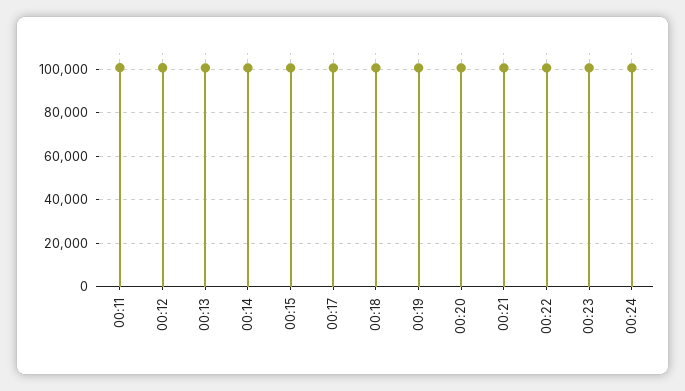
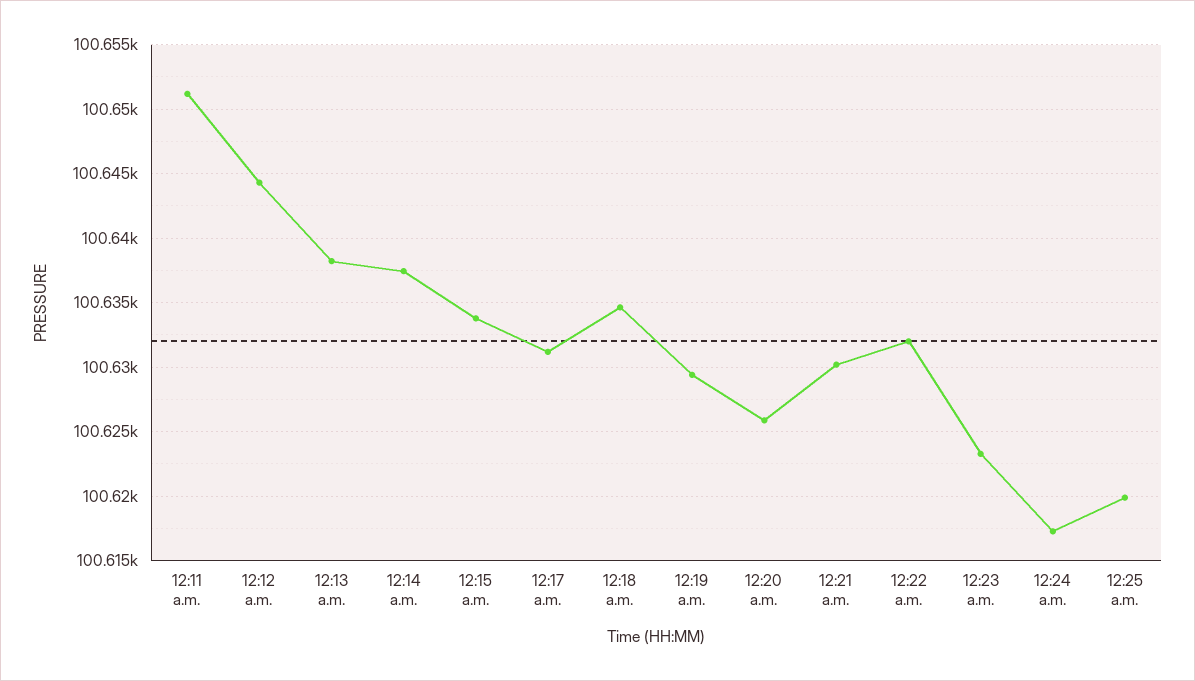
12:25 a.m.: none -> 100620

